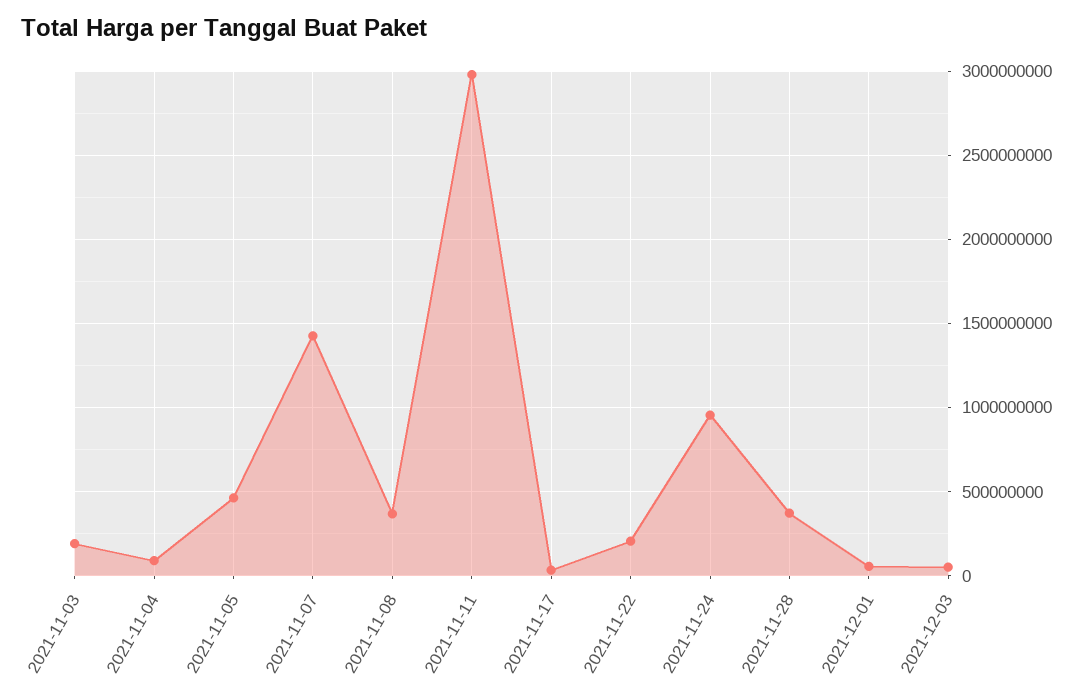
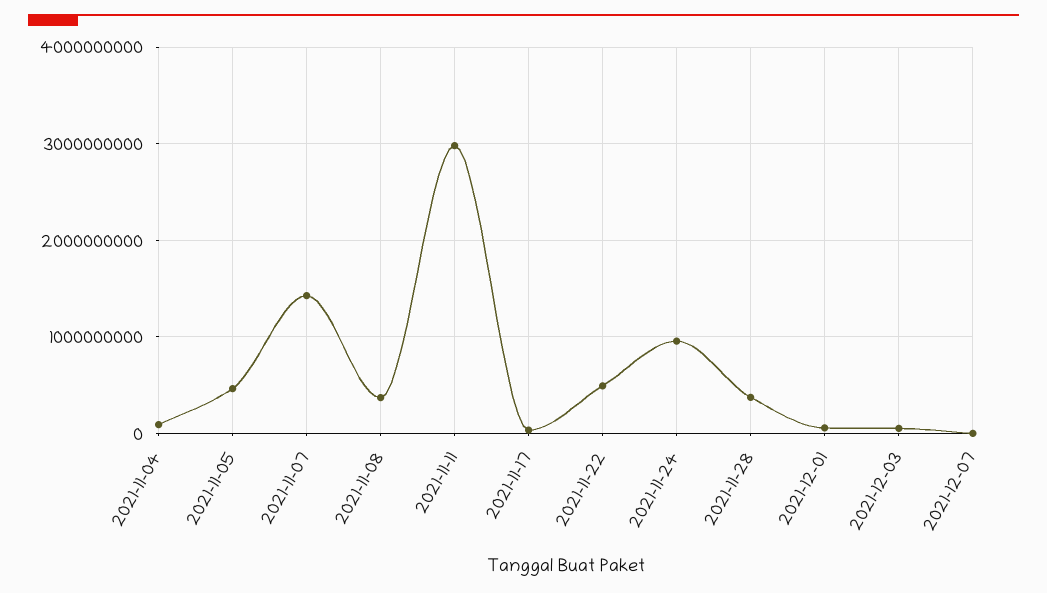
2021-11-03: 200000000 -> none
2021-11-22: 200000000 -> 500000000
2021-12-07: none -> 0

